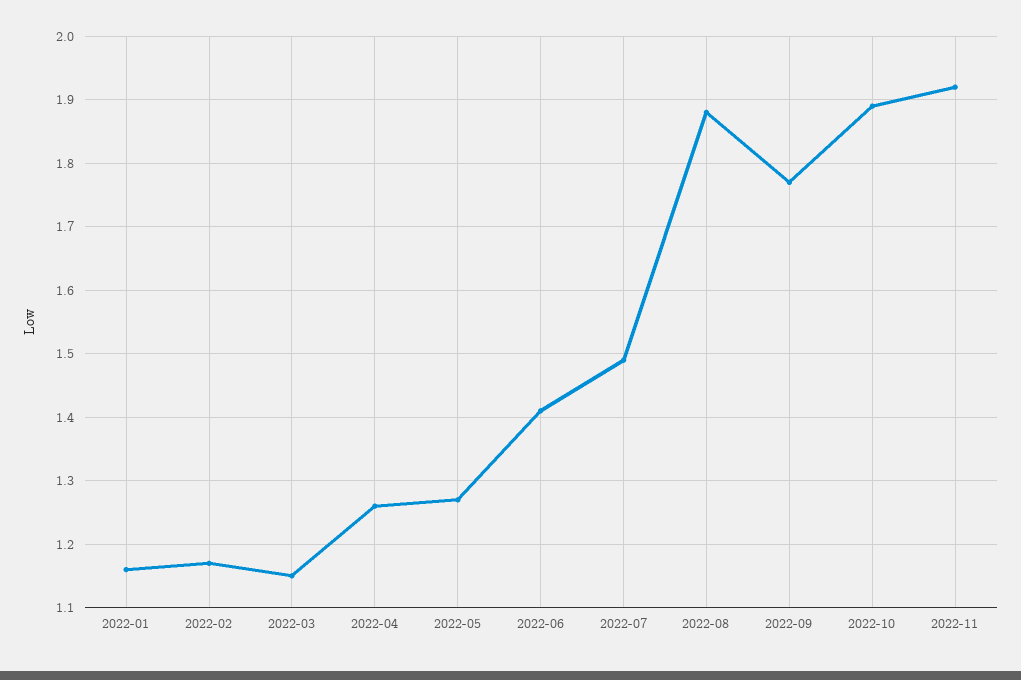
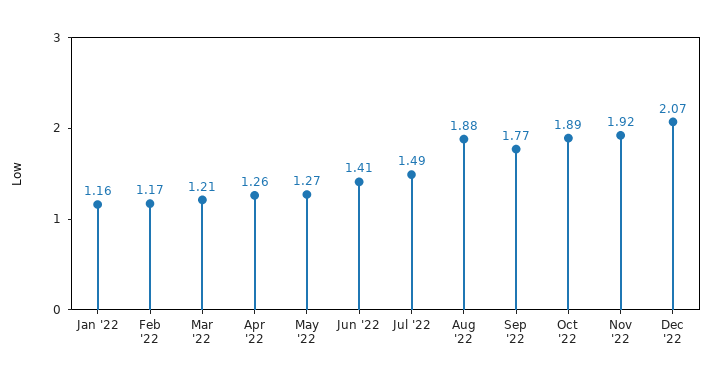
2022-03: 1.15 -> 1.21
Dec '22: none -> 2.07

